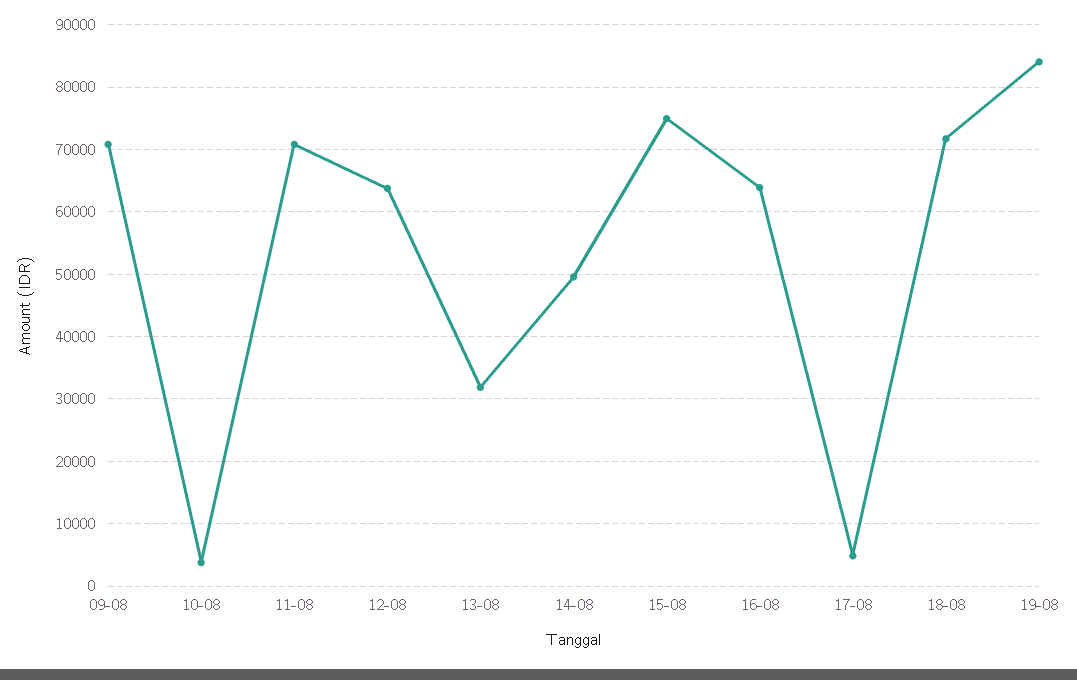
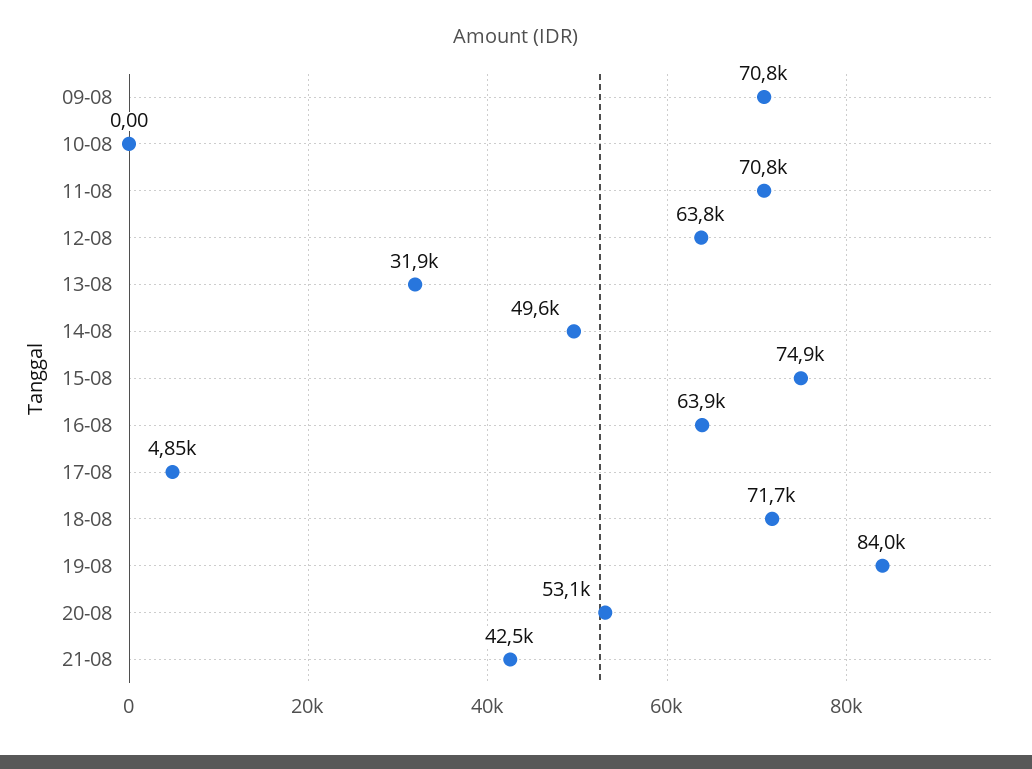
10-08: 4000 -> 0
20-08: none -> 53100
21-08: none -> 42500

